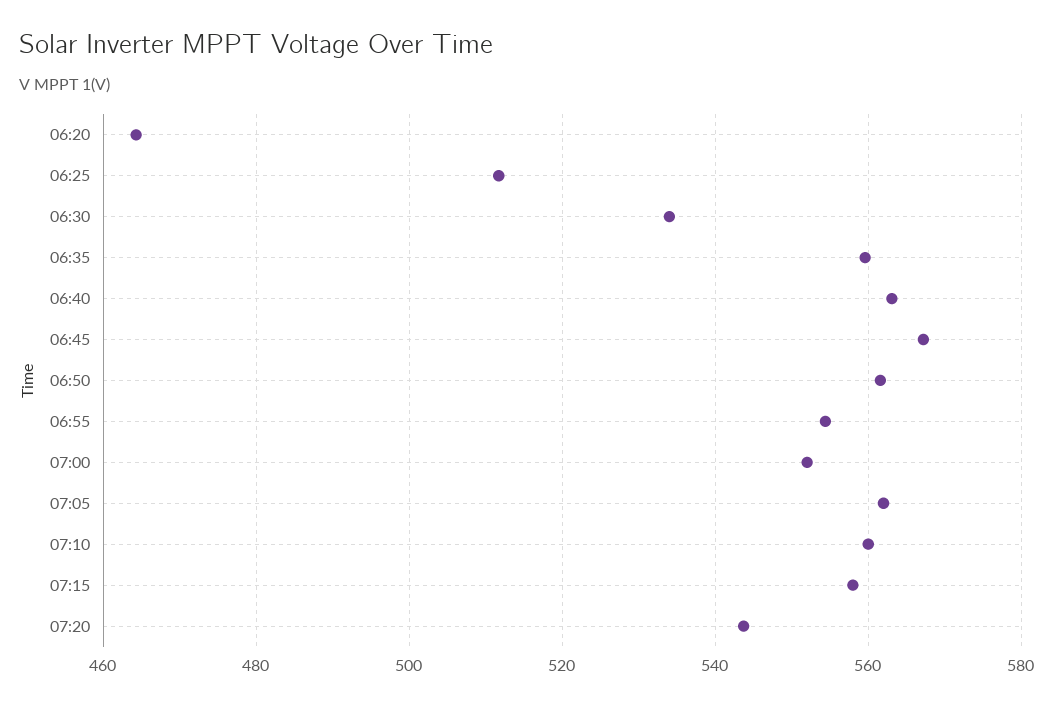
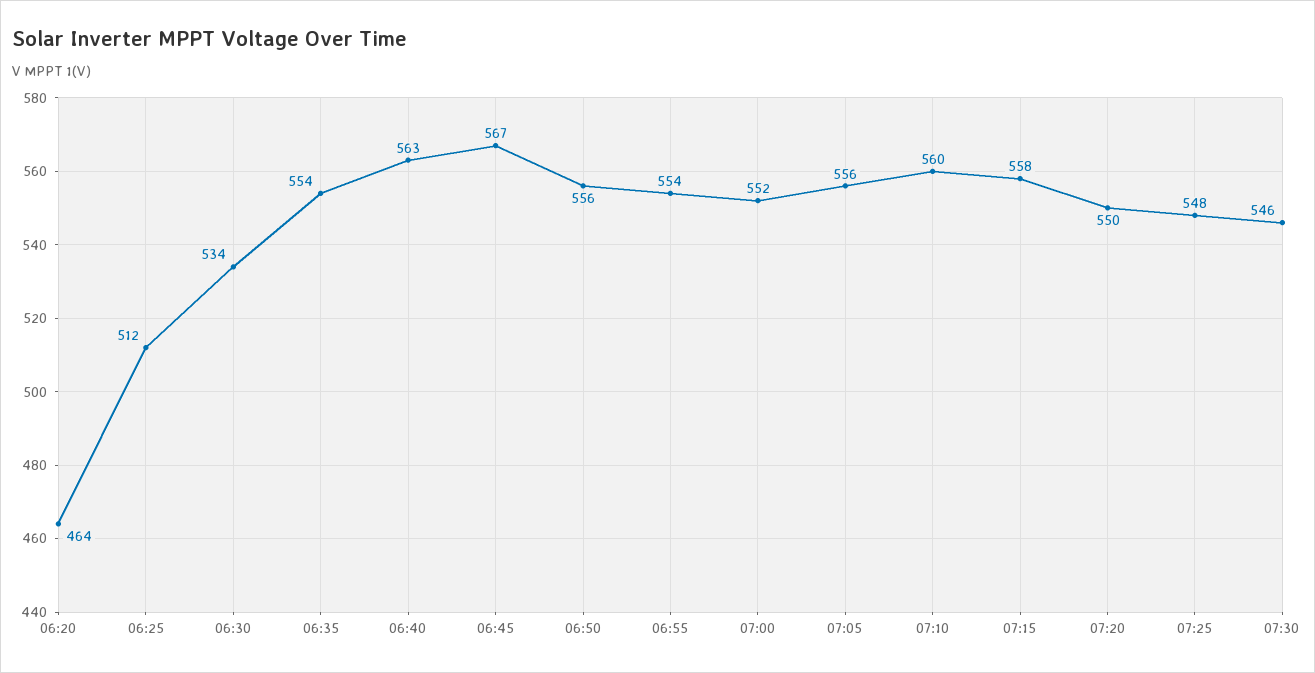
06:35: 560 -> 554
06:50: 562 -> 556
07:05: 562 -> 556
07:20: 544 -> 550
07:25: none -> 548
07:30: none -> 546

